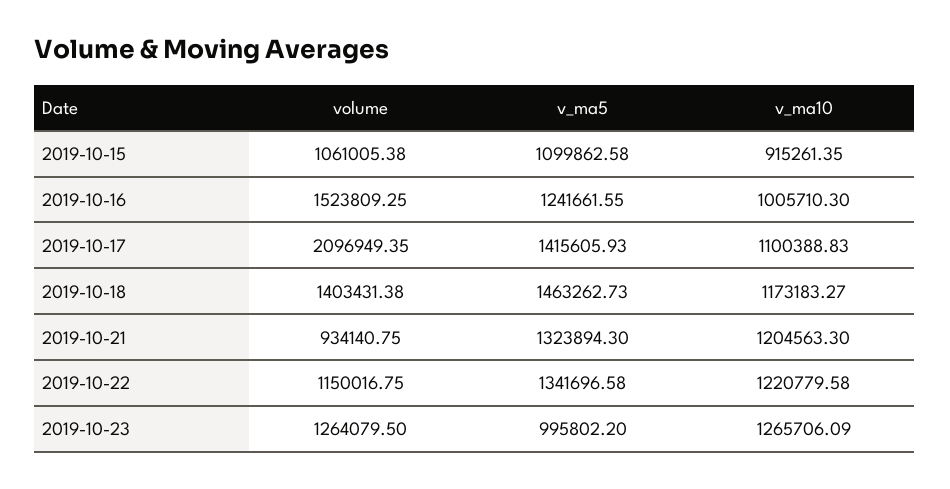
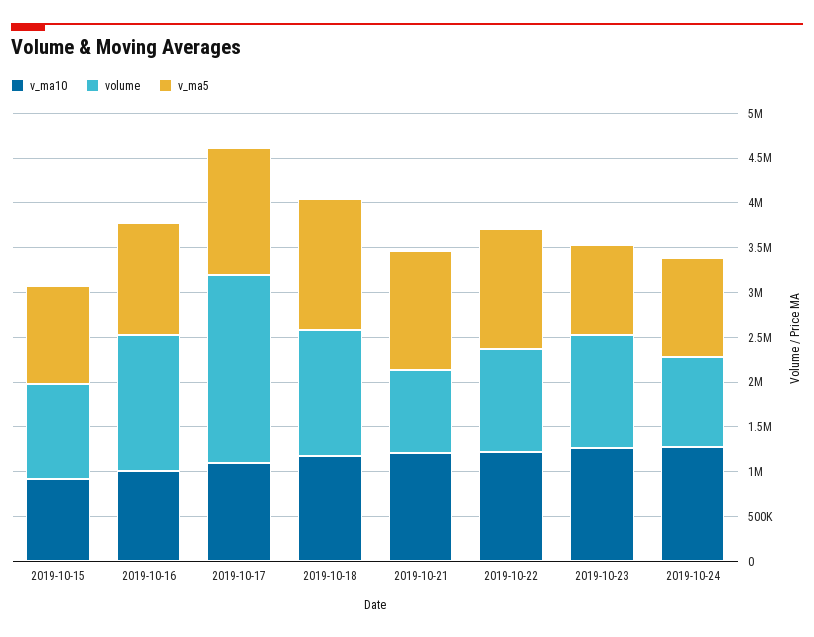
v_ma10, 2019-10-24: none -> 1300000
volume, 2019-10-24: none -> 1000000
v_ma5, 2019-10-24: none -> 1100000

